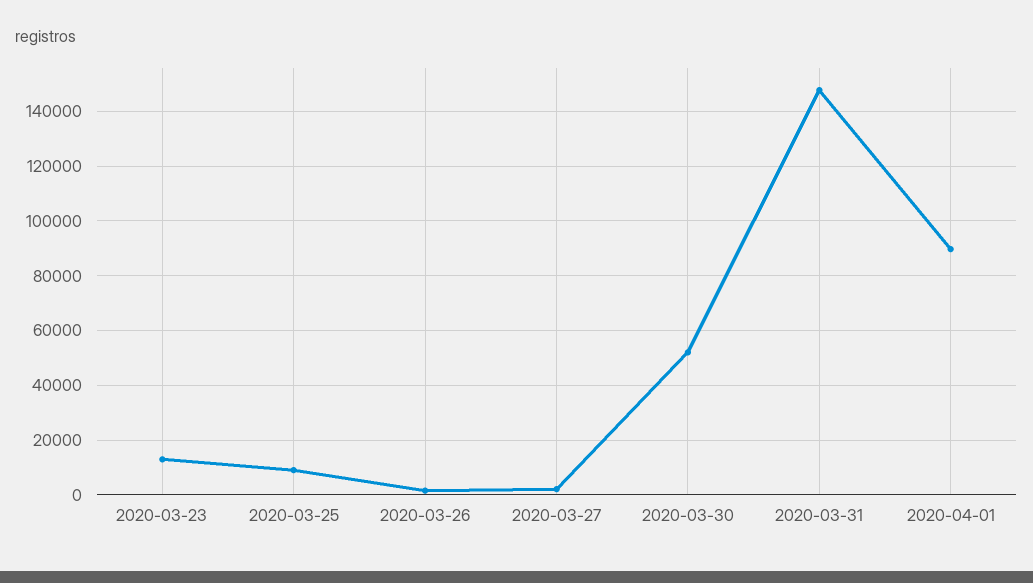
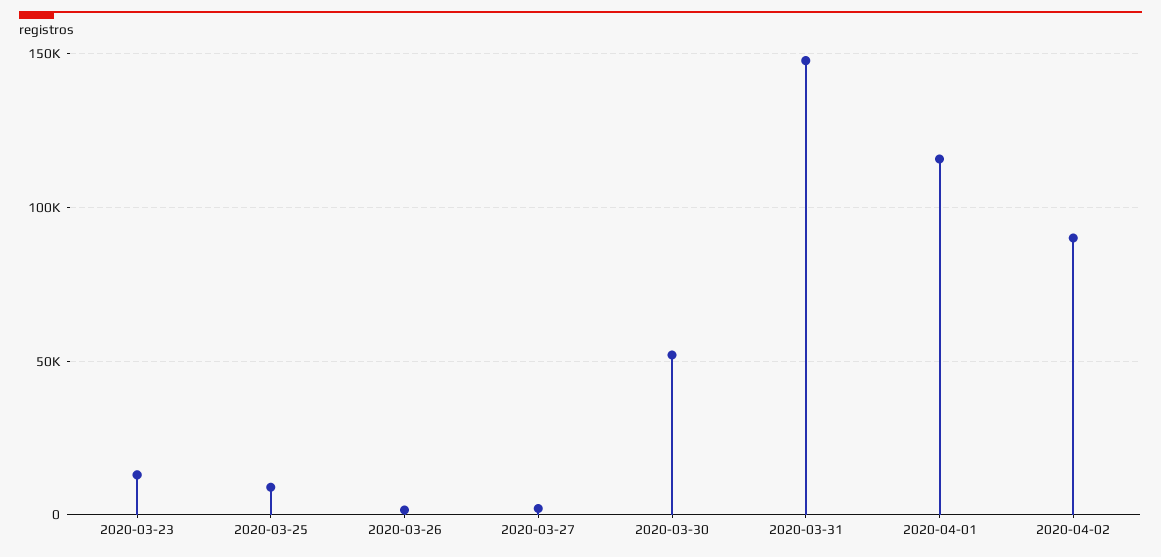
2020-04-01: 90000 -> 115000
2020-04-02: none -> 90000

